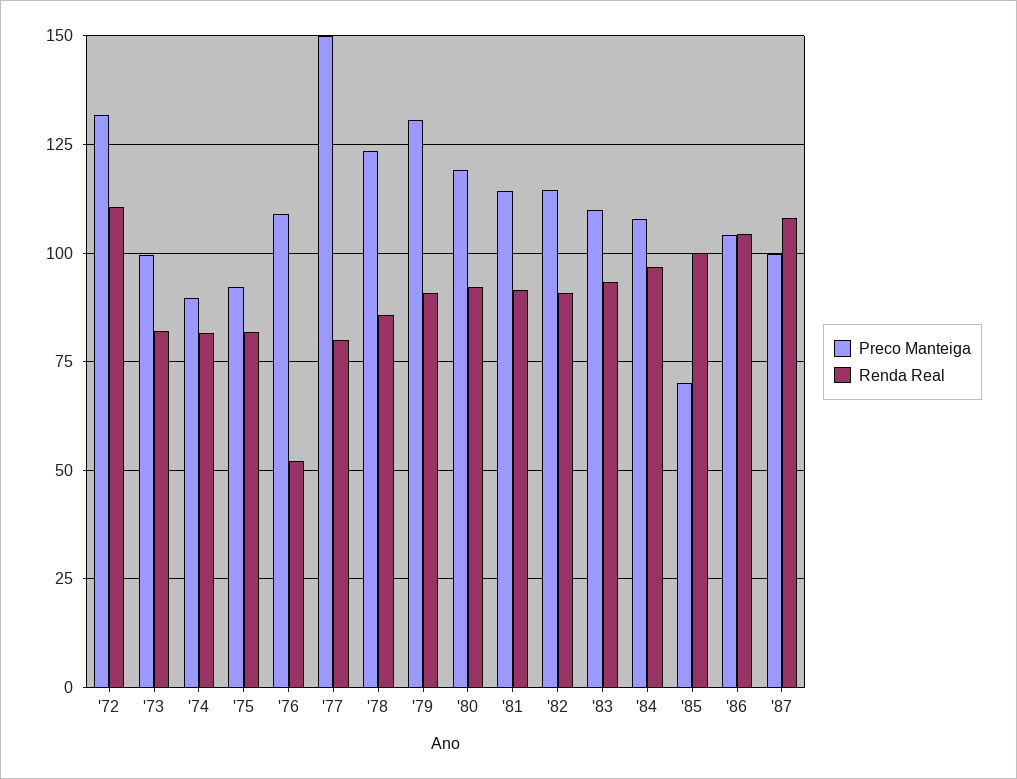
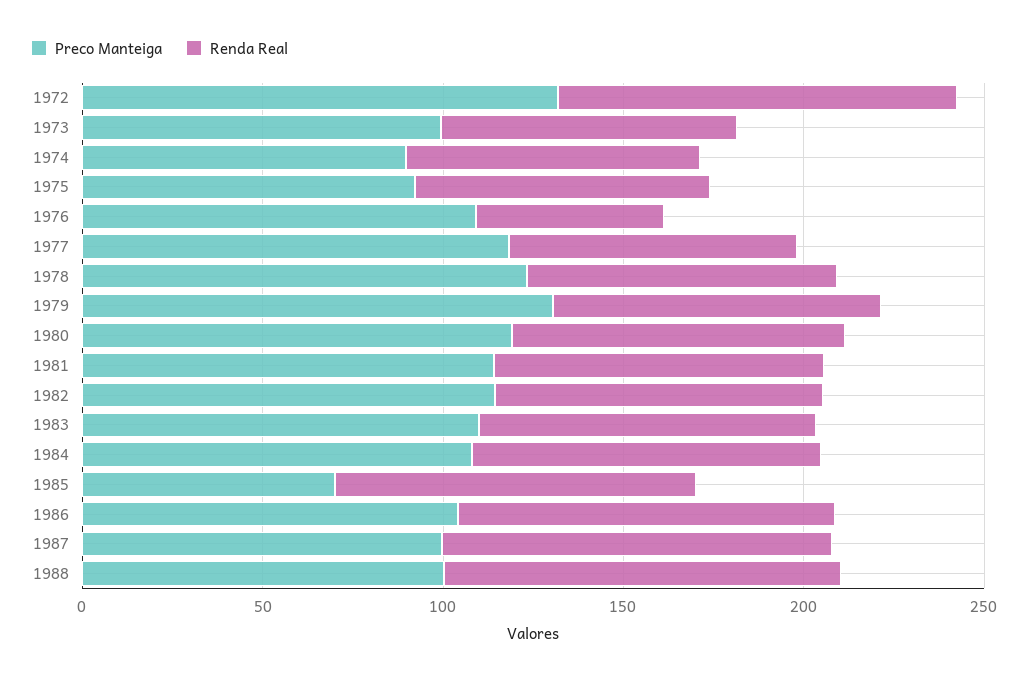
Preco Manteiga, '77: 150 -> 120
Preco Manteiga, 1988: none -> 100
Renda Real, 1988: none -> 110

